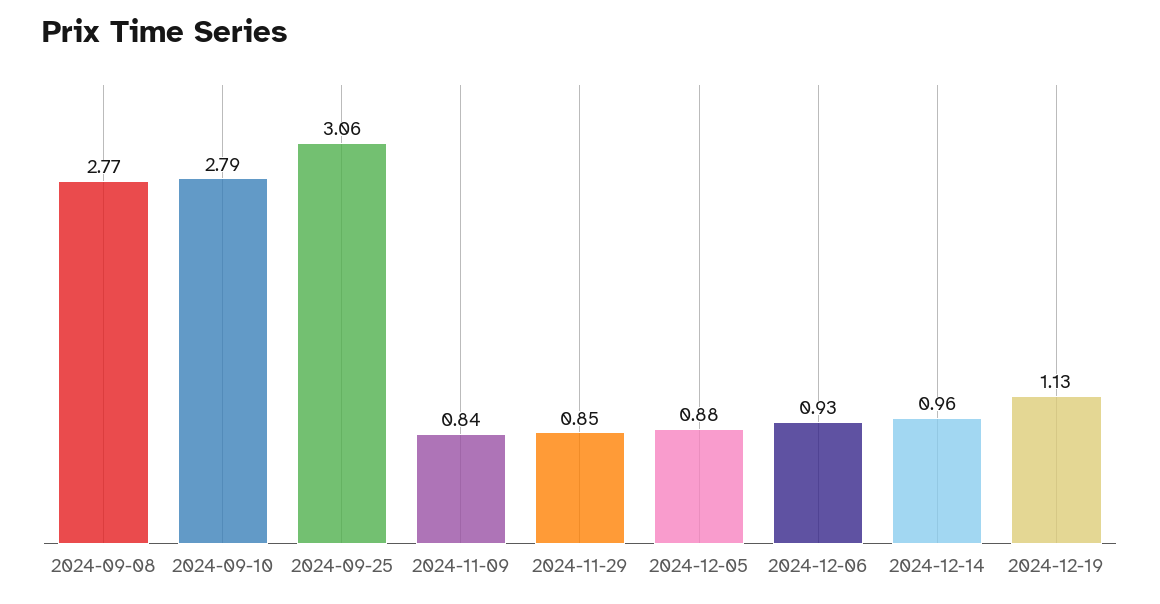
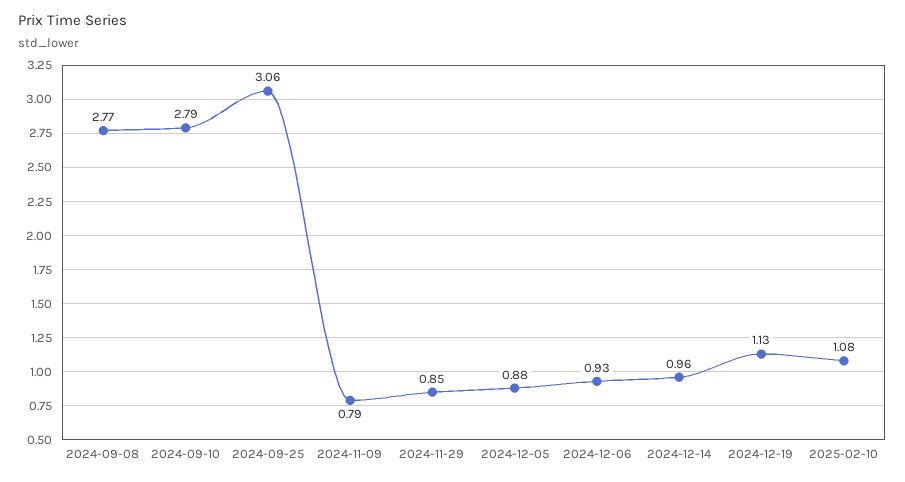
2024-11-09: 0.84 -> 0.79
2025-02-10: none -> 1.08

